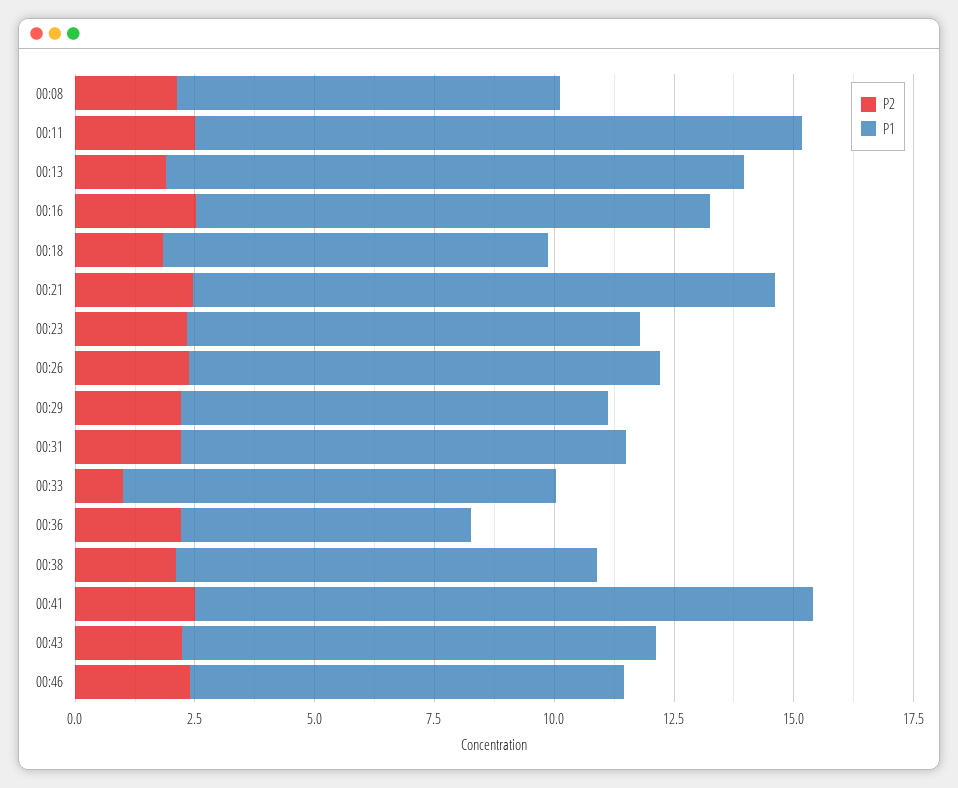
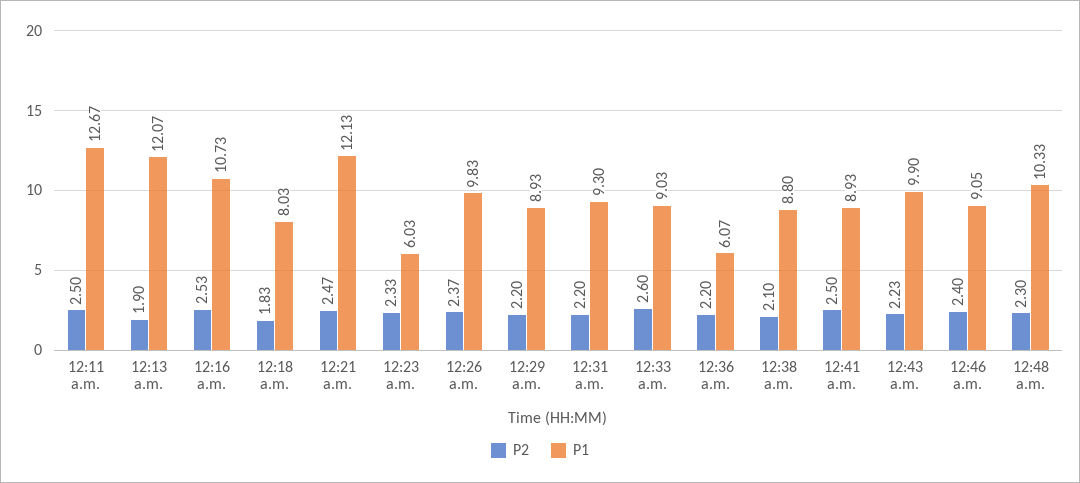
P2, 00:08: 2 -> none
P1, 00:08: 8 -> none
P1, 00:23: 9.5 -> 6.03
P2, 00:33: 1 -> 2.6
P1, 00:41: 13 -> 8.93
P2, 12:48 a.m.: none -> 2.3
P1, 12:48 a.m.: none -> 10.33

